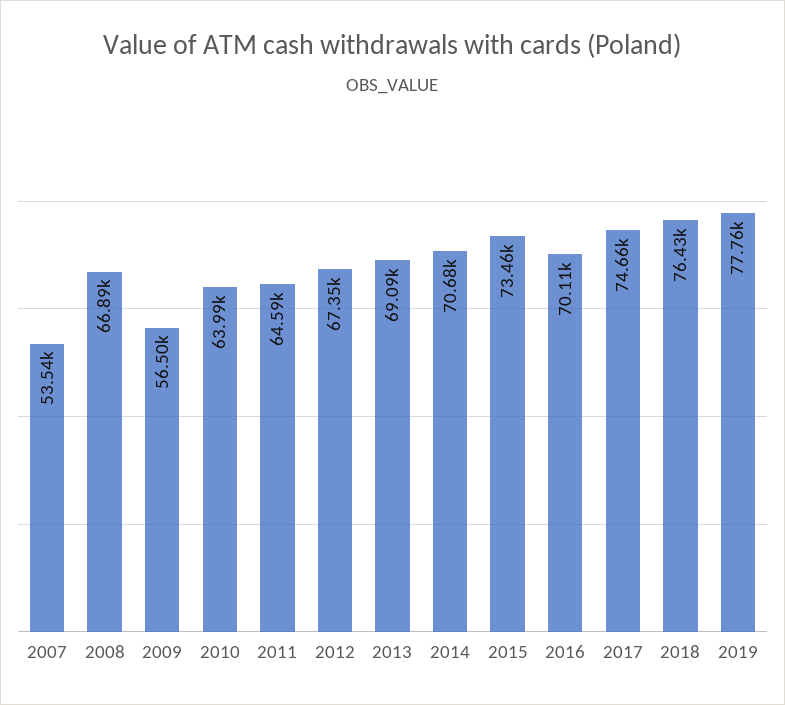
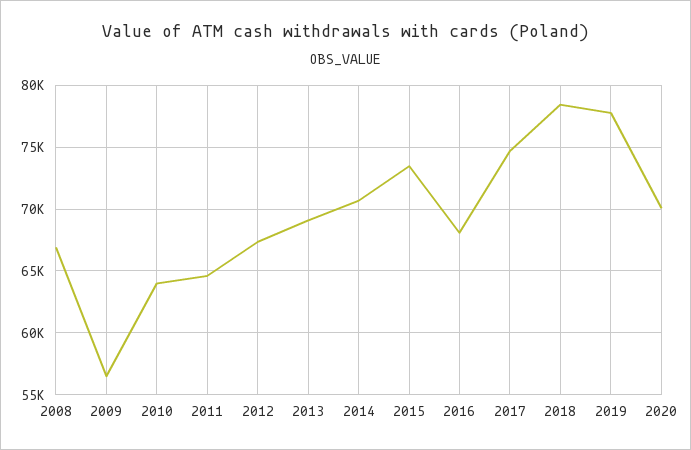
2007: 53540 -> none
2016: 70110 -> 68000
2018: 76430 -> 78500
2020: none -> 70000

